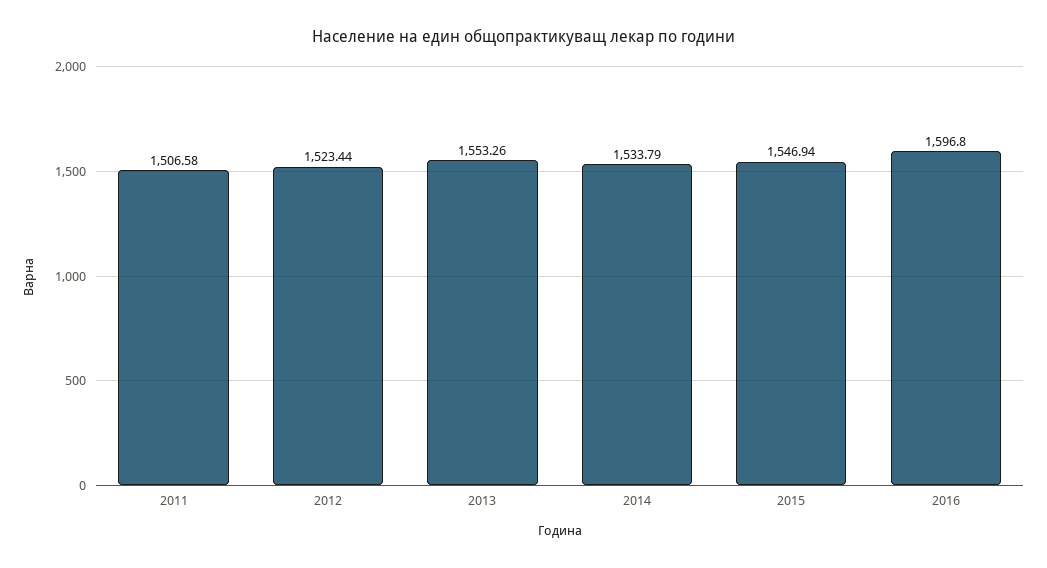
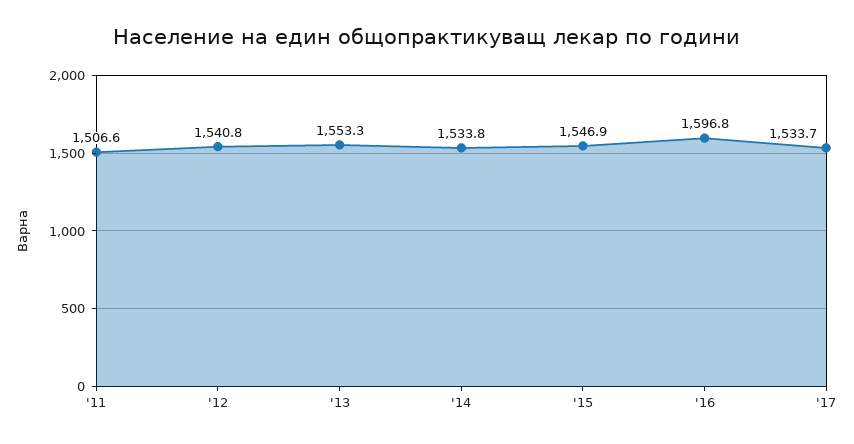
2012: 1523.44 -> 1540.8
'17: none -> 1533.7

